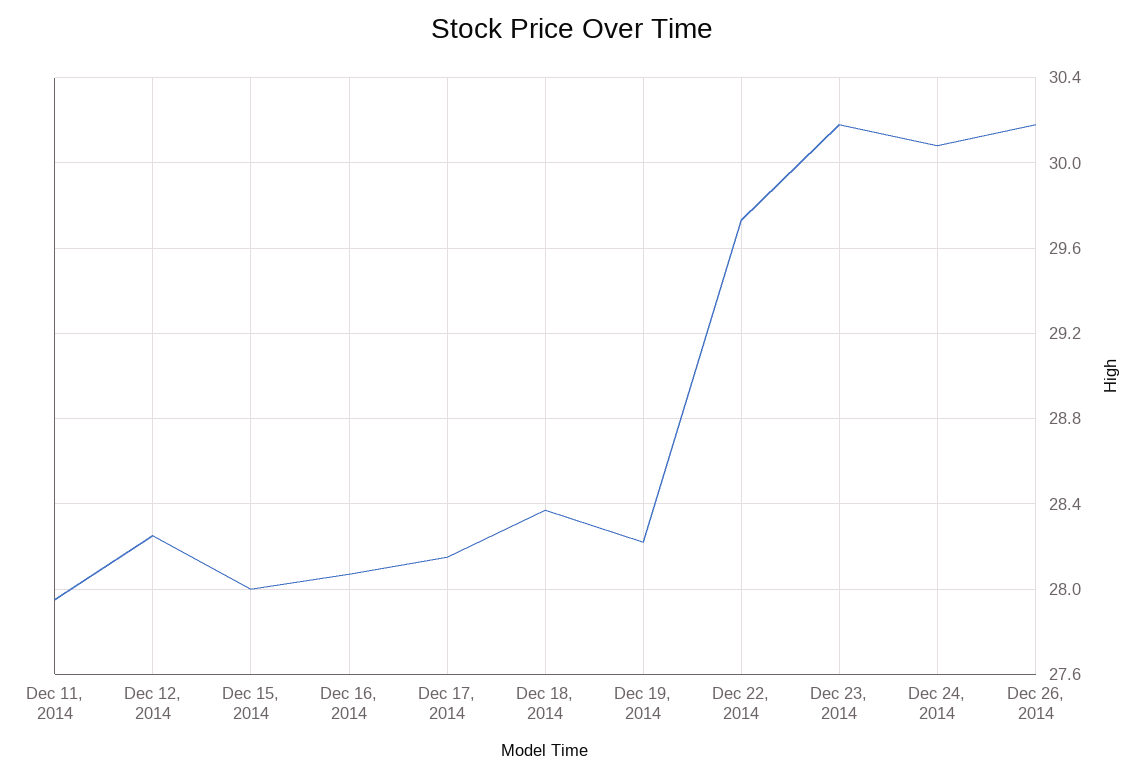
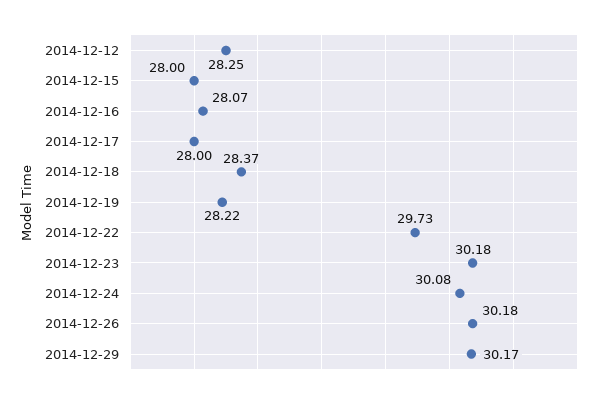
Dec 11, 2014: 27.95 -> none
Dec 17, 2014: 28.15 -> 28
2014-12-29: none -> 30.17

